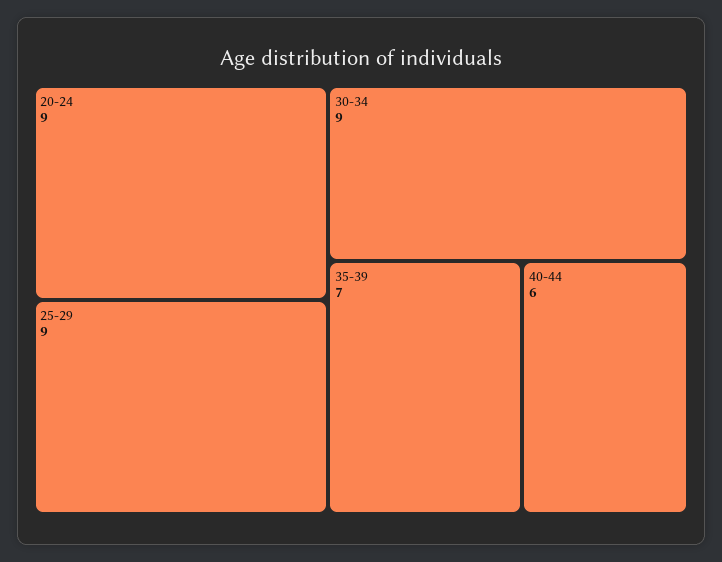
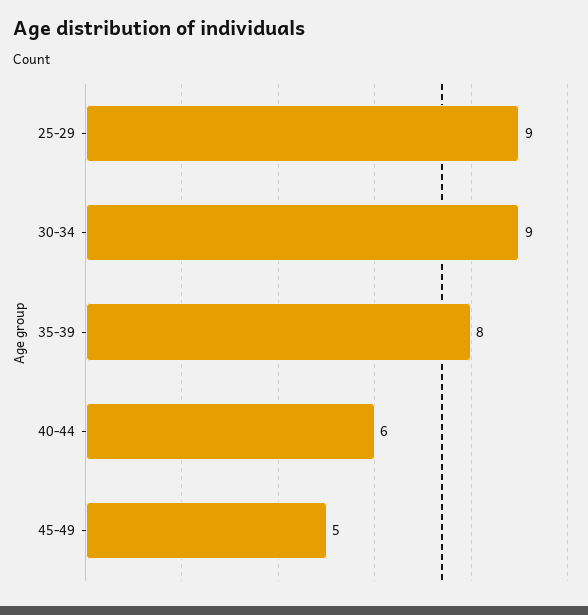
20-24: 9 -> none
35-39: 7 -> 8
45-49: none -> 5

